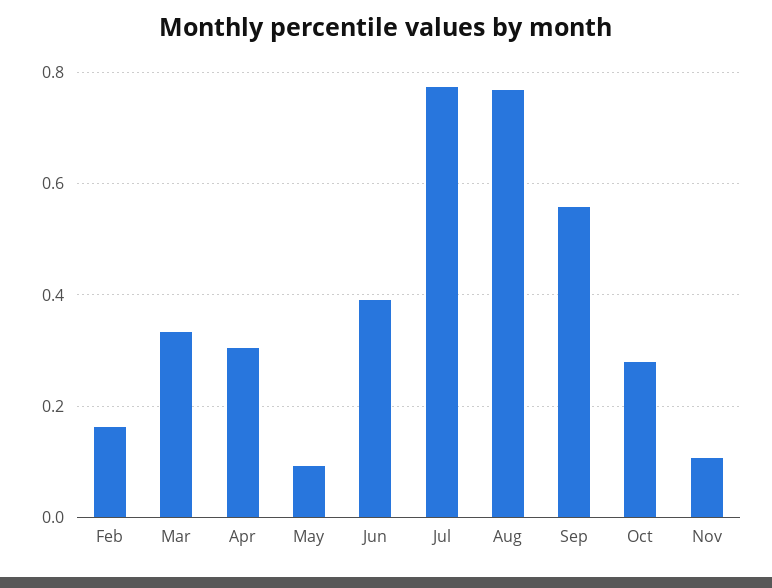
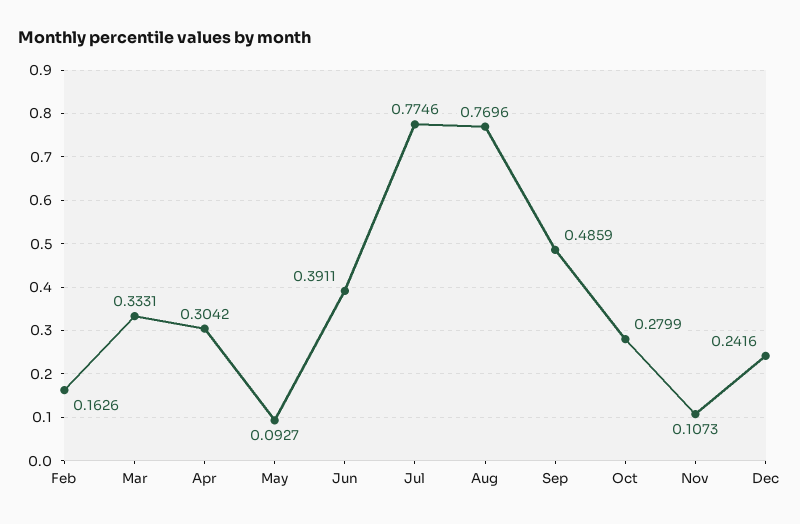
Sep: 0.56 -> 0.4859
Dec: none -> 0.2416

